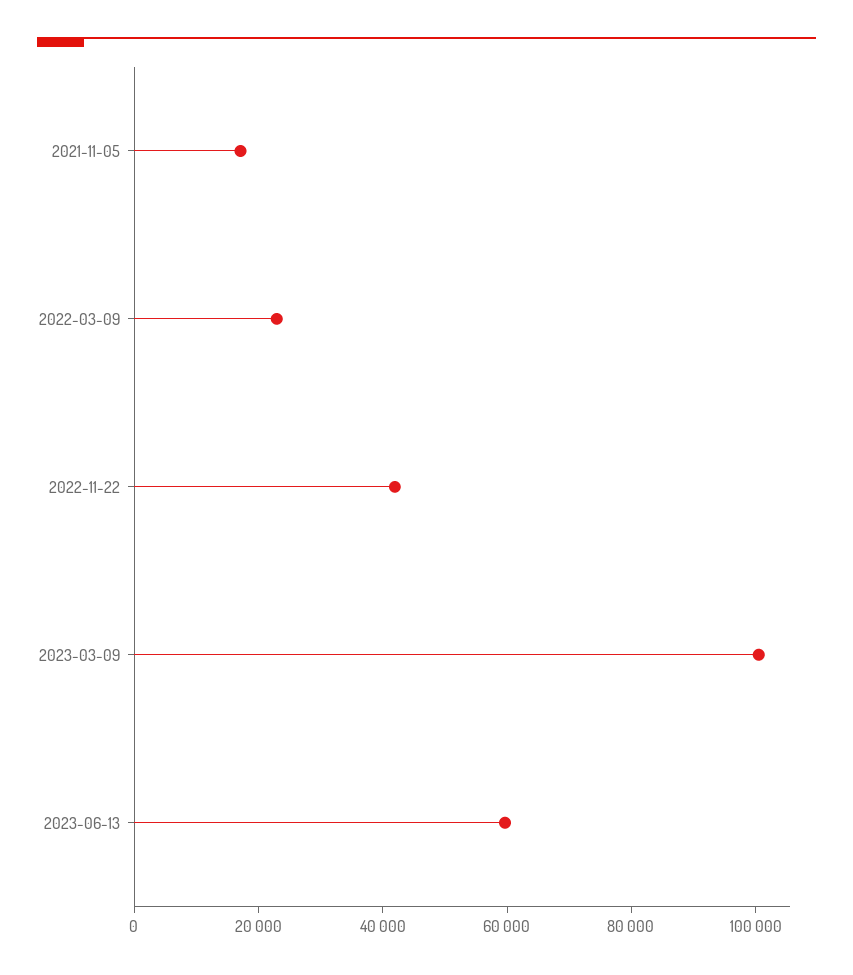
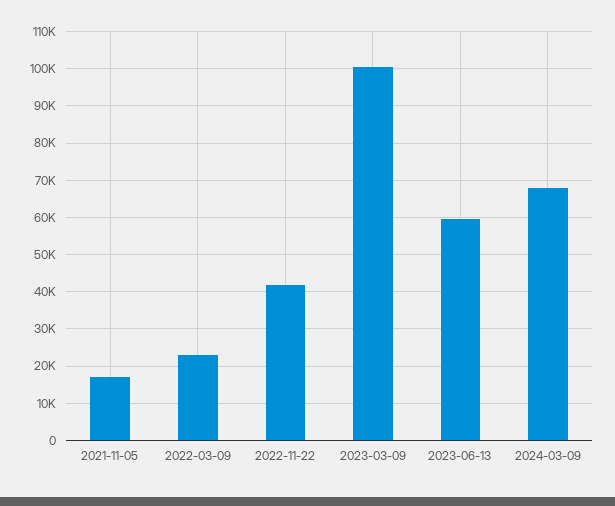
2024-03-09: none -> 68000

